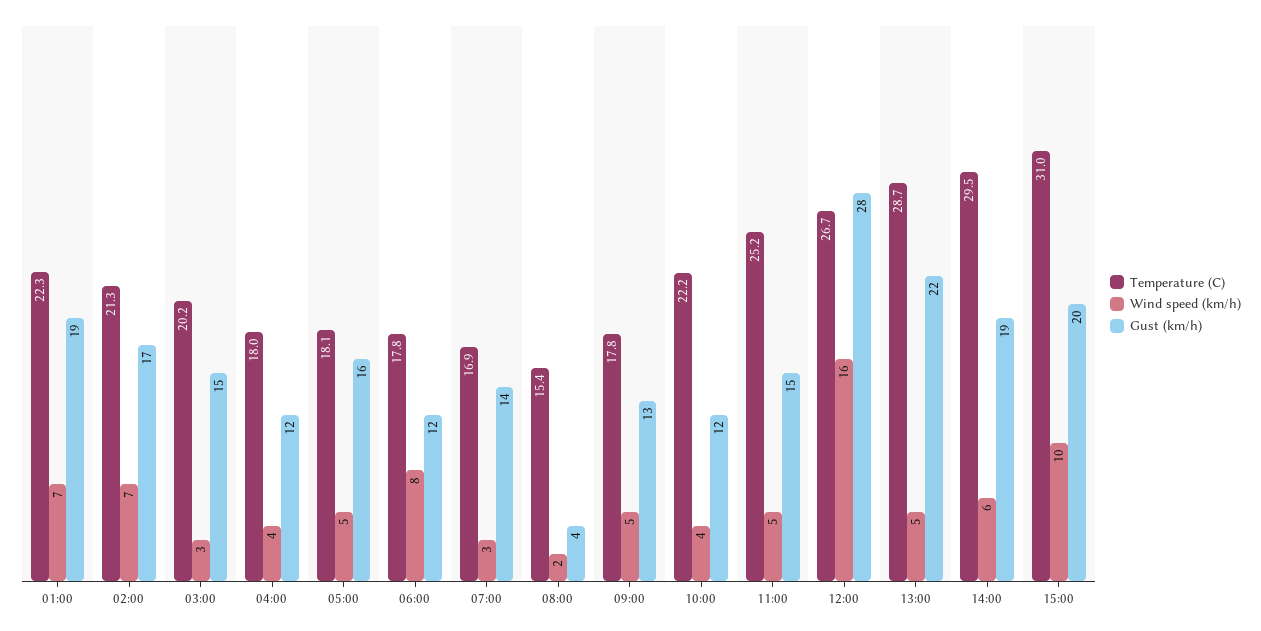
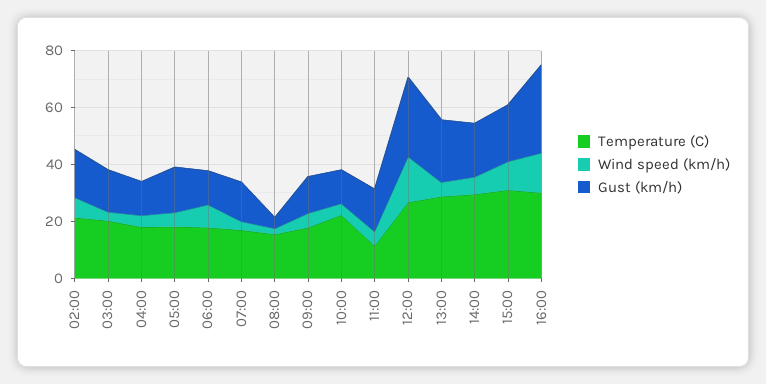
Temperature (C), 01:00: 22.3 -> none
Wind speed (km/h), 01:00: 7 -> none
Gust (km/h), 01:00: 19 -> none
Temperature (C), 11:00: 25.2 -> 10
Temperature (C), 16:00: none -> 30
Wind speed (km/h), 16:00: none -> 15
Gust (km/h), 16:00: none -> 30

